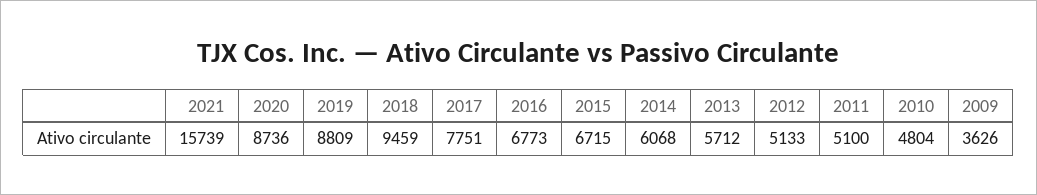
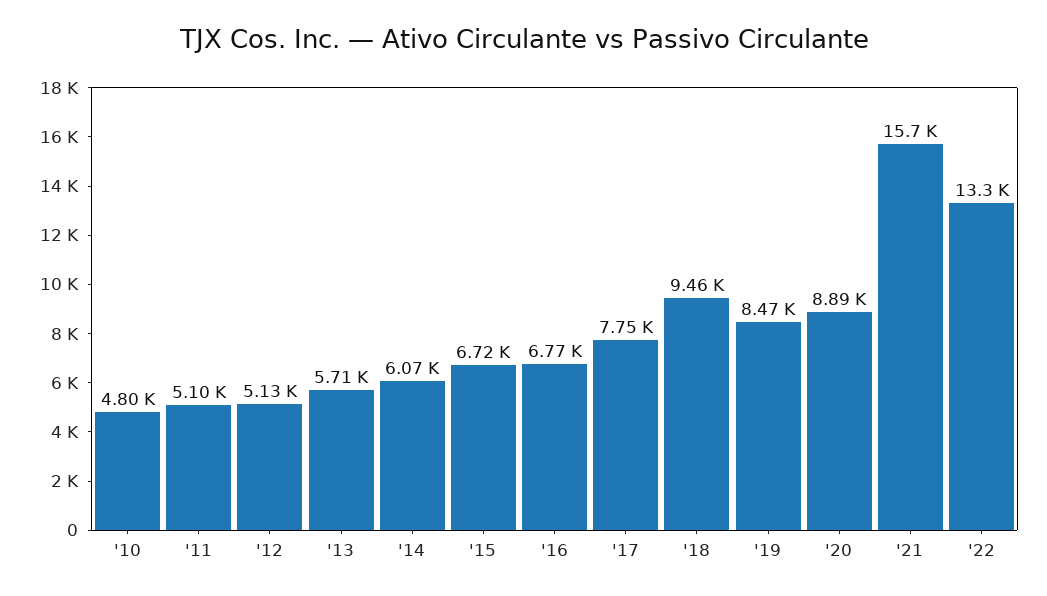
2020: 8736 -> 8890
2019: 8809 -> 8470
2009: 3626 -> none
'22: none -> 13300

